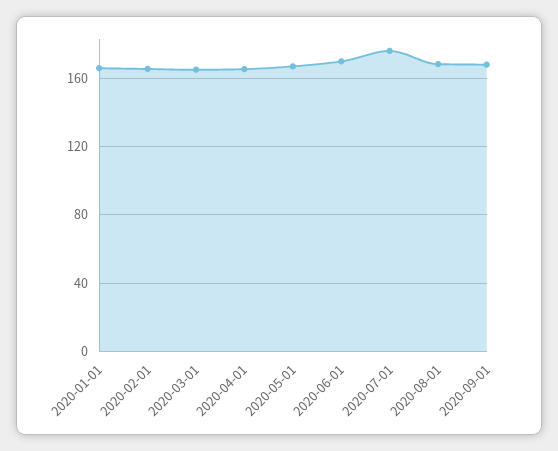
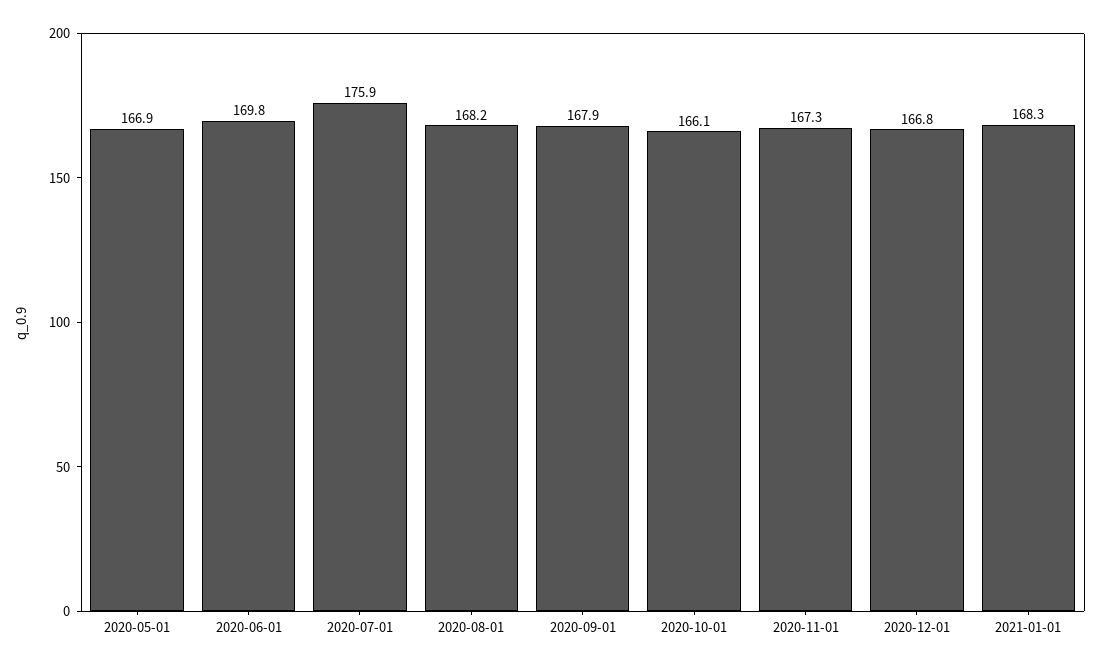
2020-01-01: 165 -> none
2020-02-01: 165 -> none
2020-03-01: 165 -> none
2020-04-01: 165 -> none
2020-10-01: none -> 166.1
2020-11-01: none -> 167.3
2020-12-01: none -> 166.8
2021-01-01: none -> 168.3

